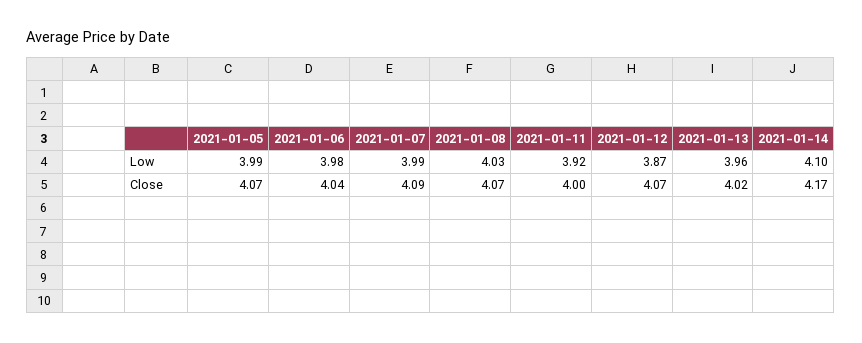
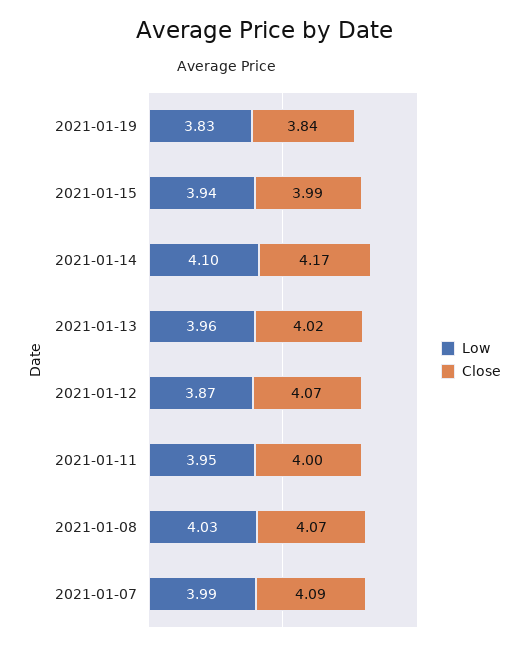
Low, 2021-01-05: 3.99 -> none
Low, 2021-01-06: 3.98 -> none
Low, 2021-01-11: 3.92 -> 3.95
Close, 2021-01-05: 4.07 -> none
Close, 2021-01-06: 4.04 -> none
Low, 2021-01-19: none -> 3.83
Close, 2021-01-19: none -> 3.84
Low, 2021-01-15: none -> 3.94
Close, 2021-01-15: none -> 3.99

